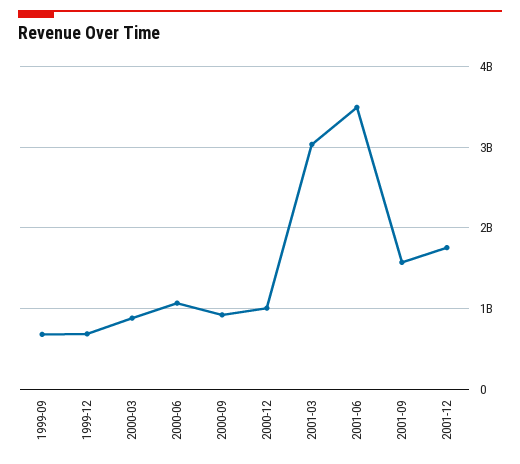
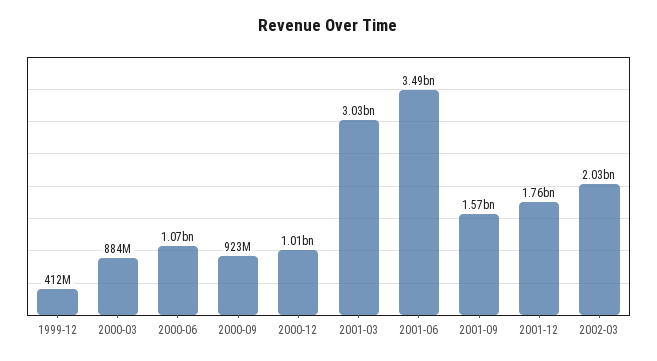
1999-09: 700000000 -> none
1999-12: 700000000 -> 412000000
2002-03: none -> 2030000000

